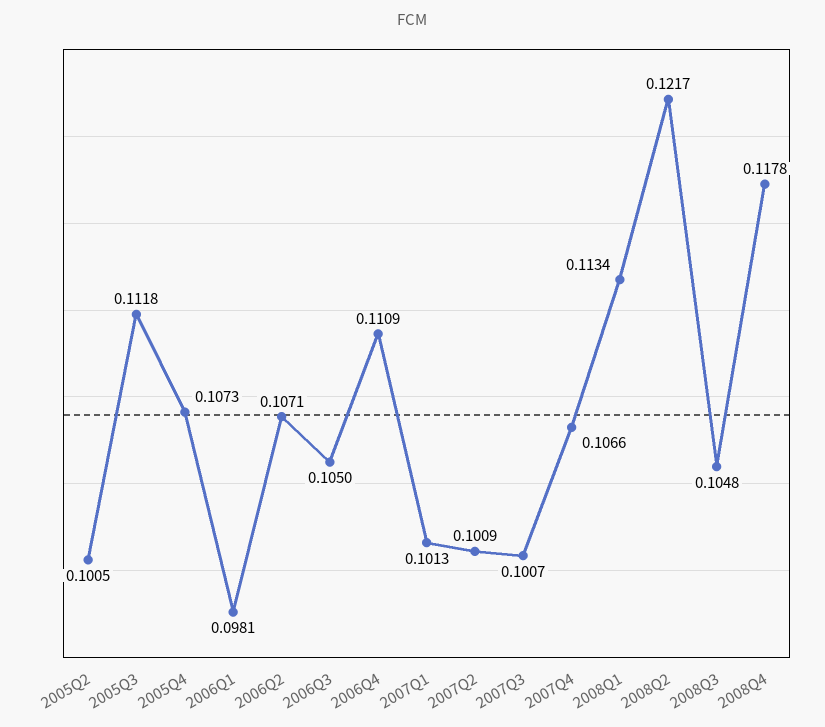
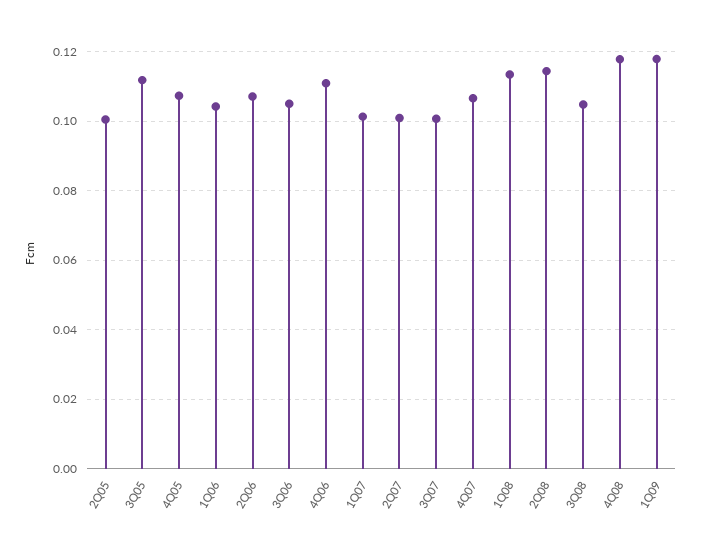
2006Q1: 0.0981 -> 0.104
2008Q2: 0.1217 -> 0.114
1Q09: none -> 0.118

